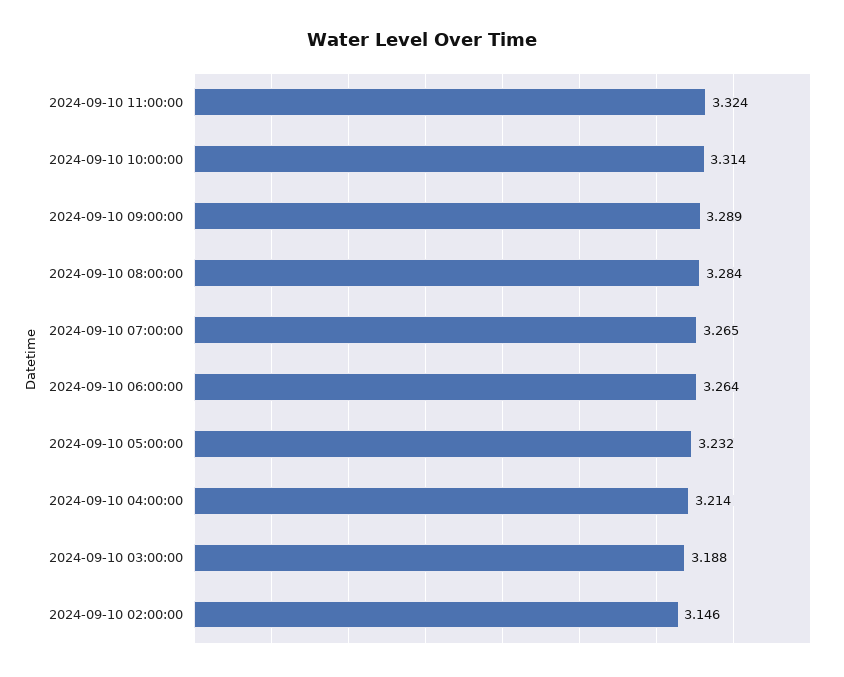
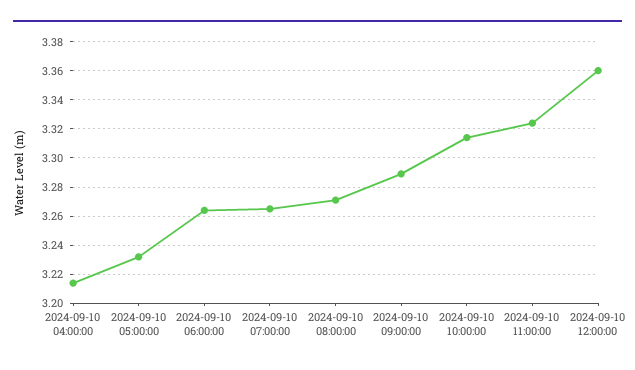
2024-09-10 08:00:00: 3.284 -> 3.27
2024-09-10 03:00:00: 3.188 -> none
2024-09-10 02:00:00: 3.146 -> none
2024-09-10 12:00:00: none -> 3.36

